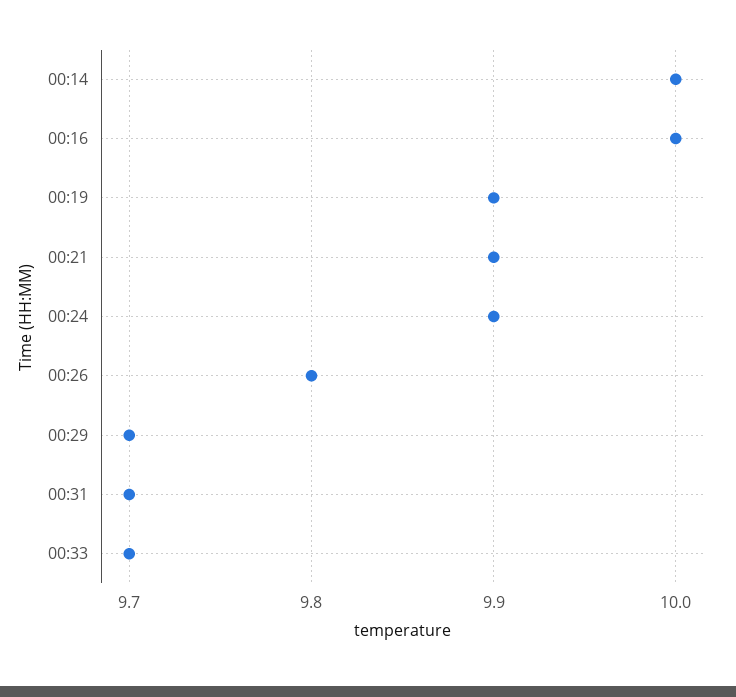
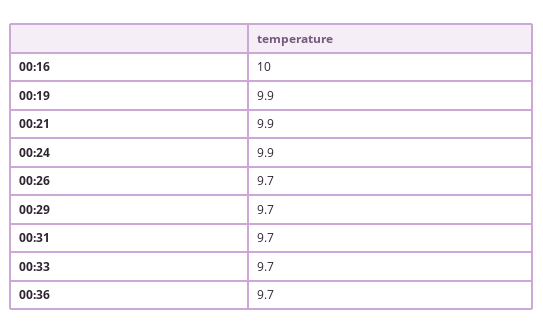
00:14: 10 -> none
00:26: 9.8 -> 9.7
00:36: none -> 9.7

